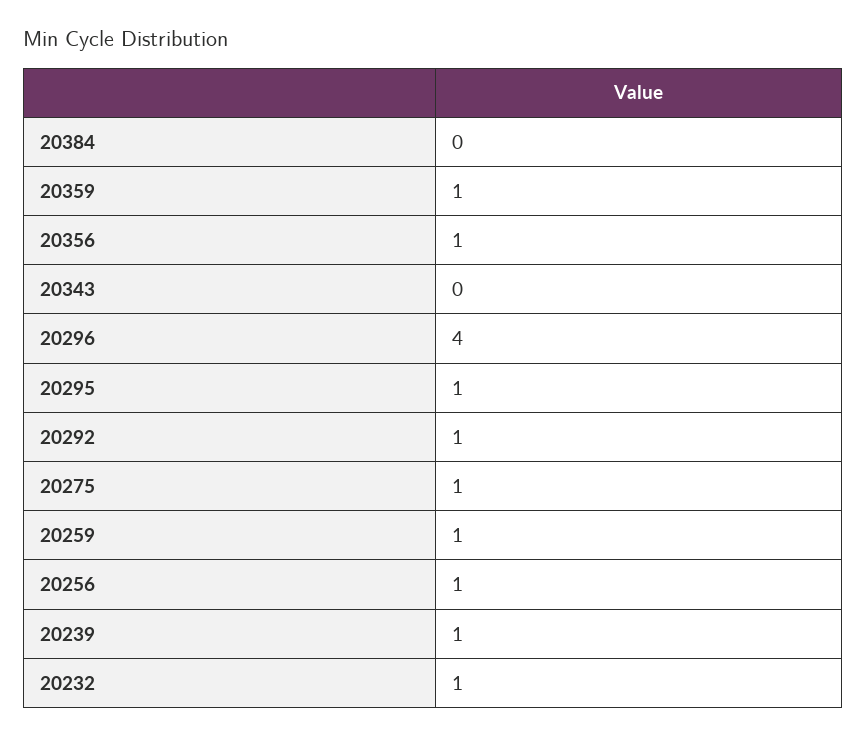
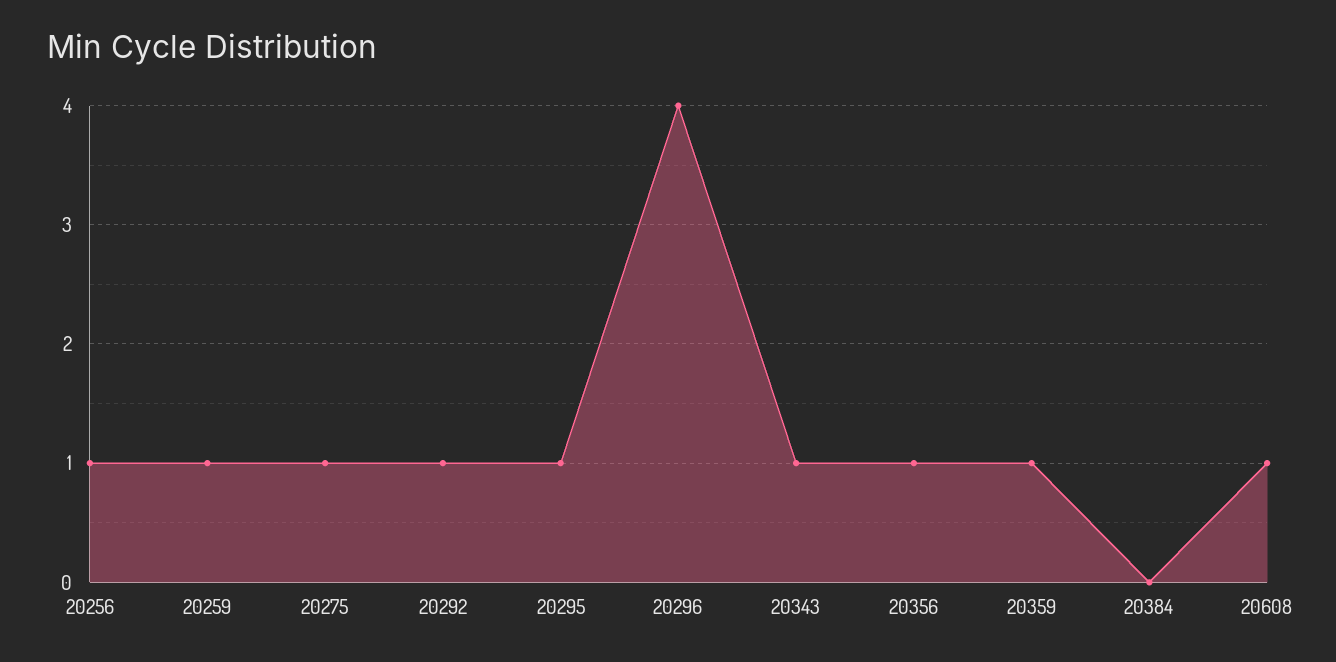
20343: 0 -> 1
20239: 1 -> none
20232: 1 -> none
20608: none -> 1

